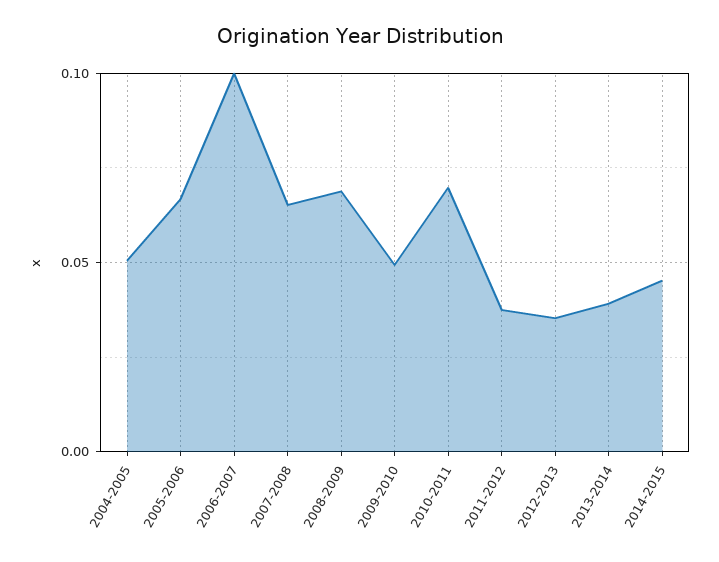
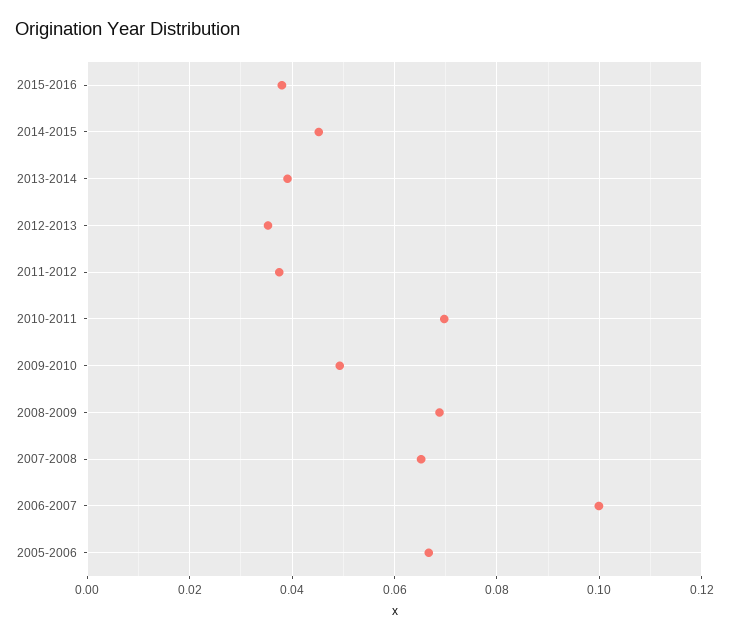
2004-2005: 0.05 -> none
2015-2016: none -> 0.038

